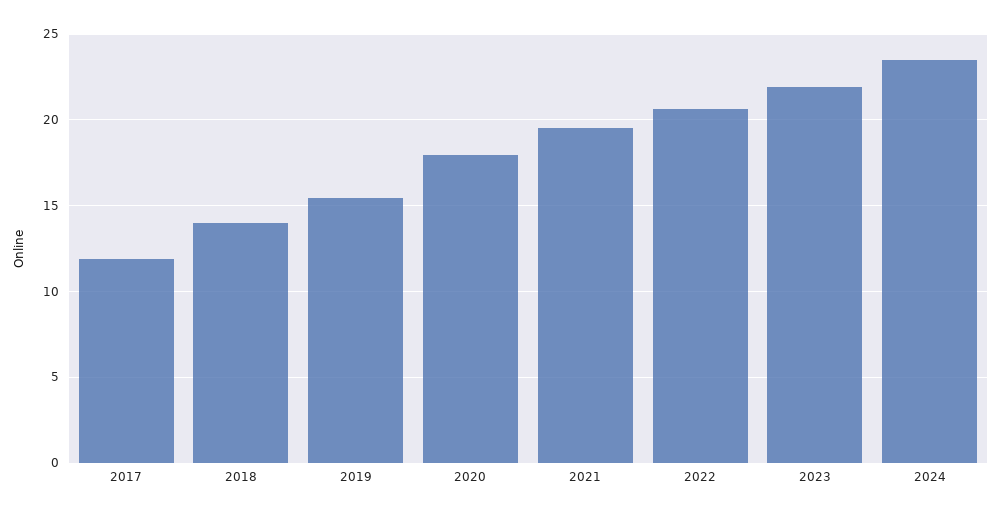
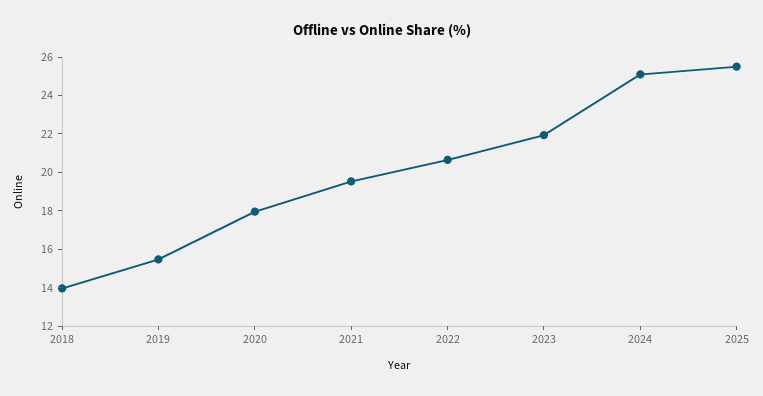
2017: 12 -> none
2024: 23.5 -> 25
2025: none -> 25.5

